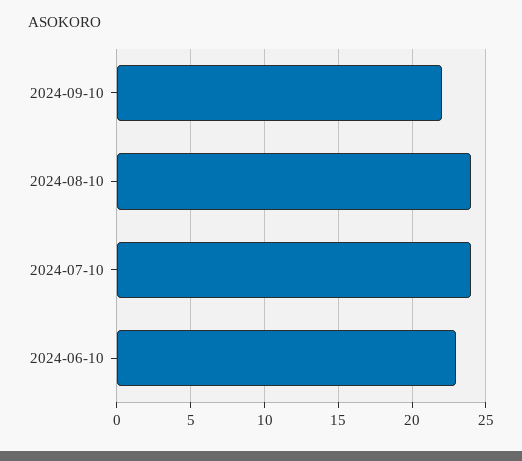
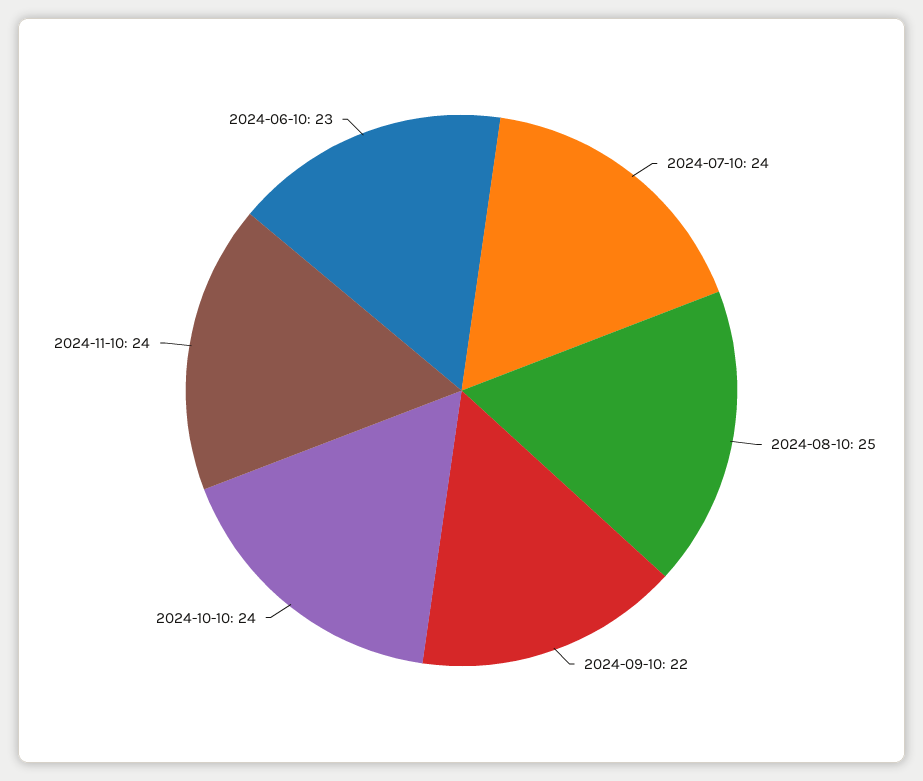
2024-08-10: 24 -> 25
2024-10-10: none -> 24
2024-11-10: none -> 24

